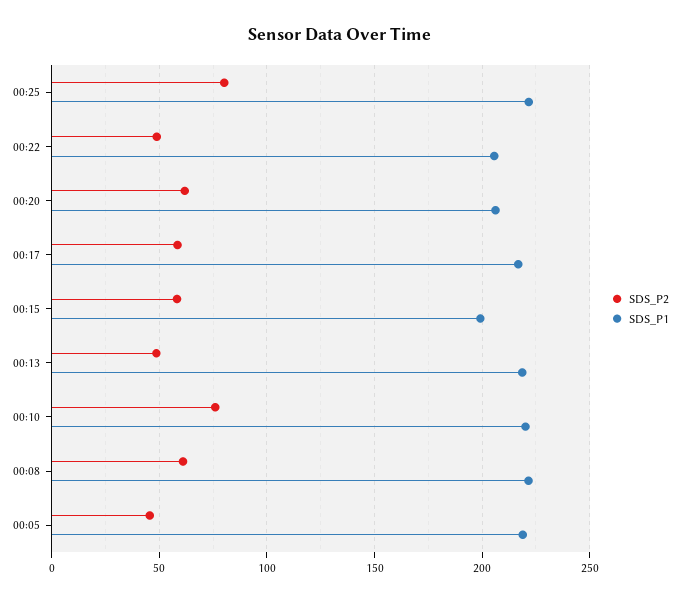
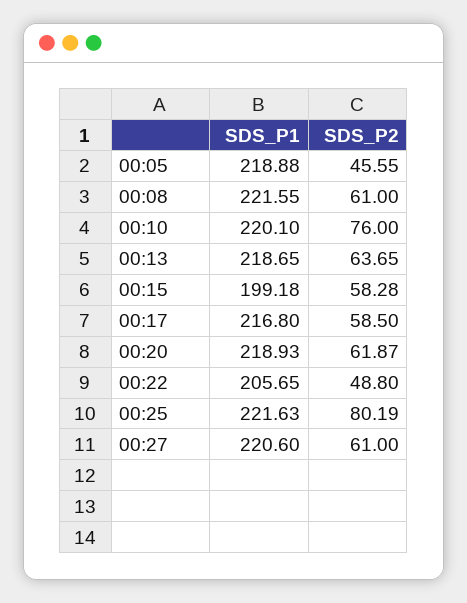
SDS_P1, 00:20: 205 -> 218.93
SDS_P2, 00:13: 50 -> 63.65
SDS_P1, 00:27: none -> 220.6
SDS_P2, 00:27: none -> 61

